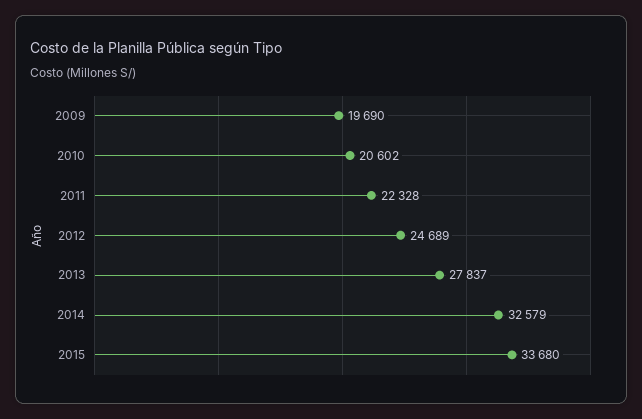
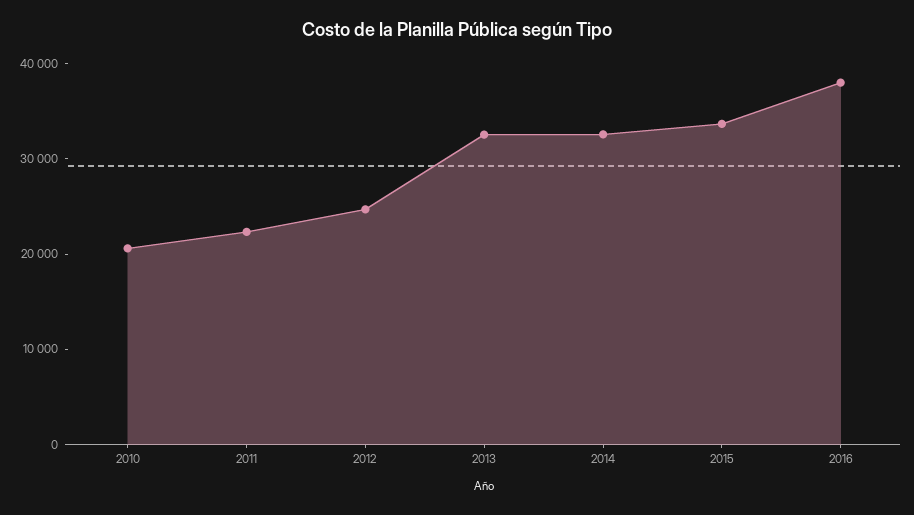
2009: 19690 -> none
2013: 27837 -> 32000
2016: none -> 38000

